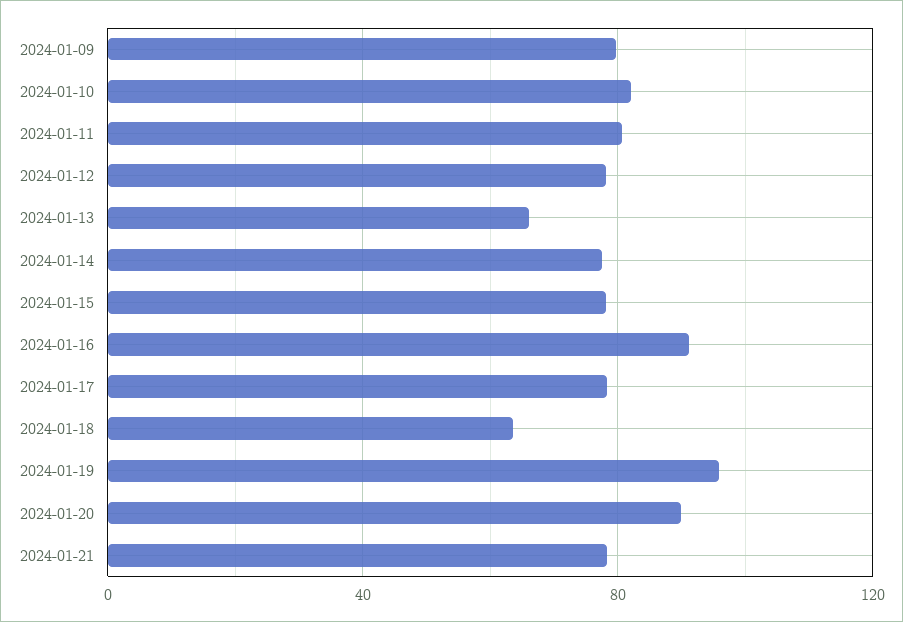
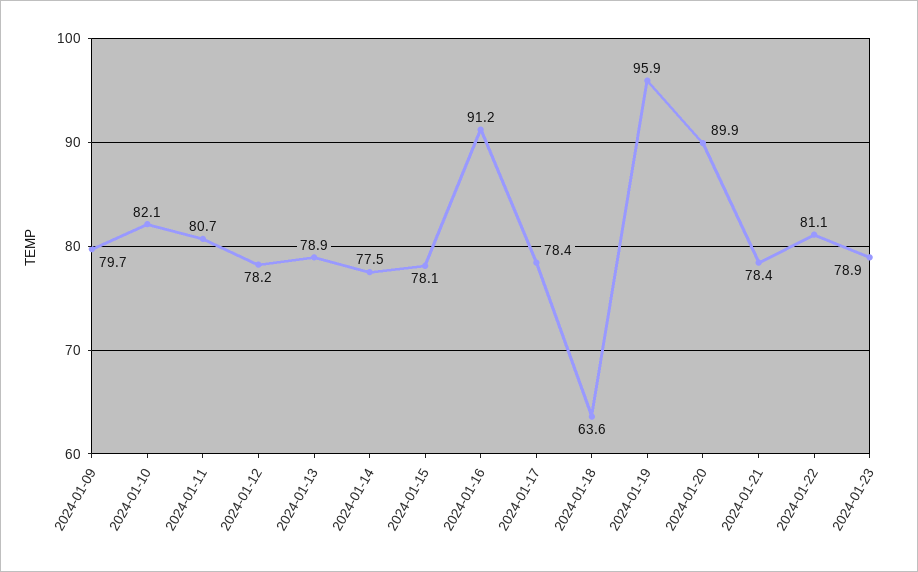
2024-01-13: 65 -> 78.9
2024-01-22: none -> 81.1
2024-01-23: none -> 78.9

